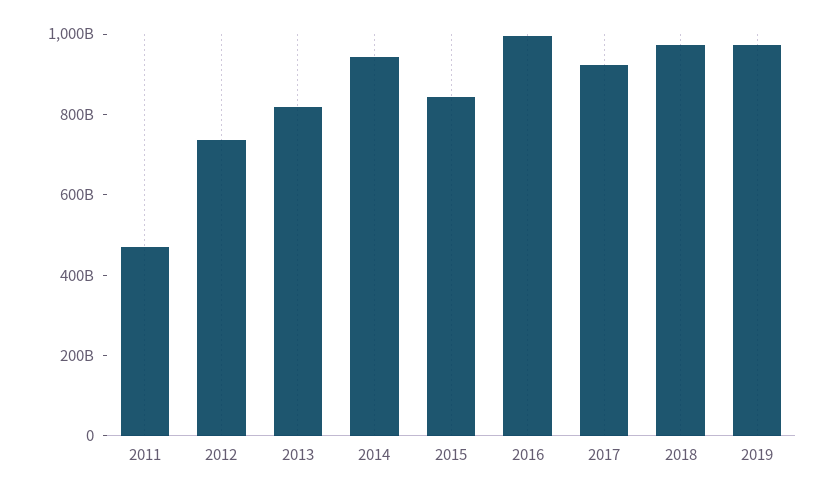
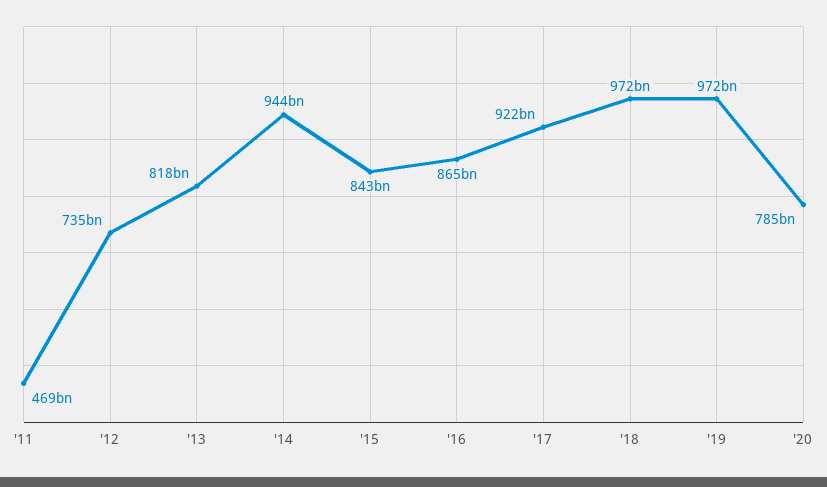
2016: 1000000000000 -> 865000000000
'20: none -> 785000000000

